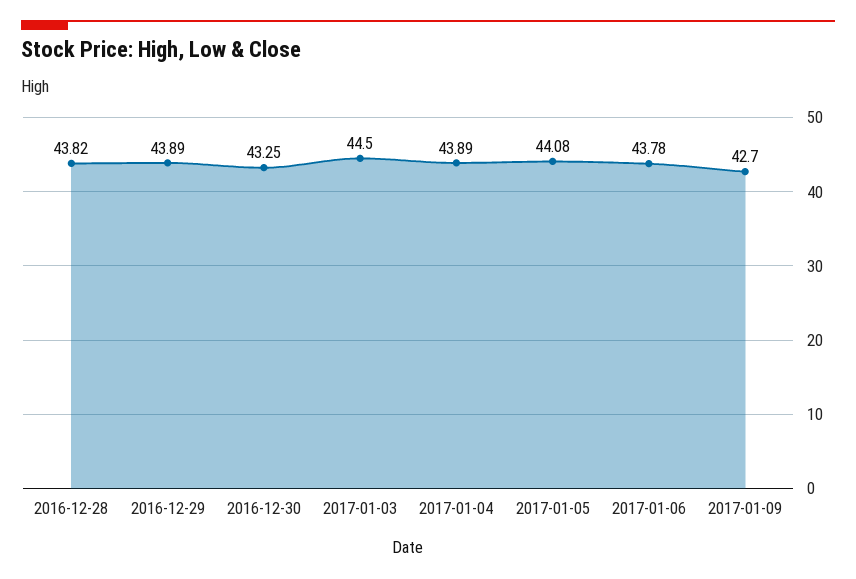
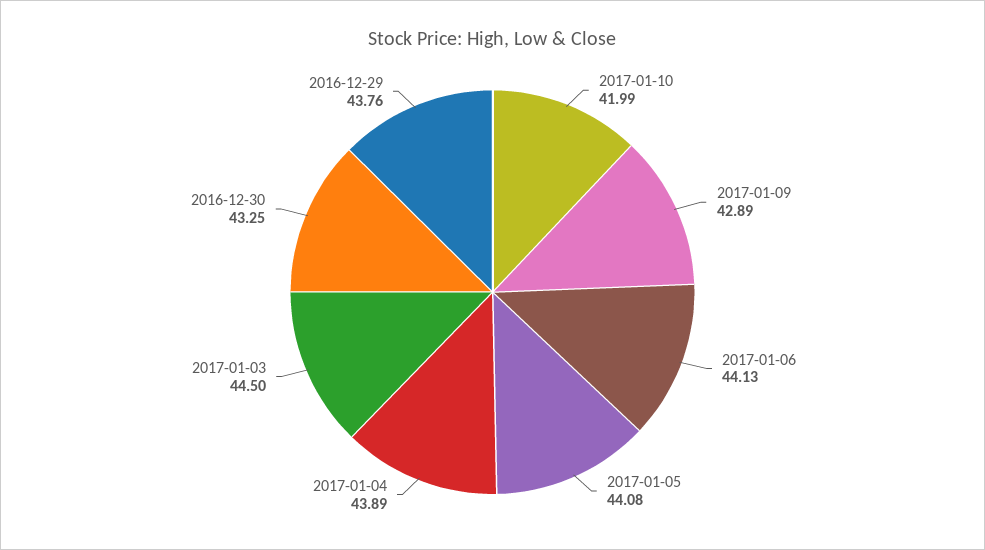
2016-12-28: 43.82 -> none
2016-12-29: 43.89 -> 43.76
2017-01-06: 43.78 -> 44.13
2017-01-09: 42.7 -> 42.89
2017-01-10: none -> 41.99

